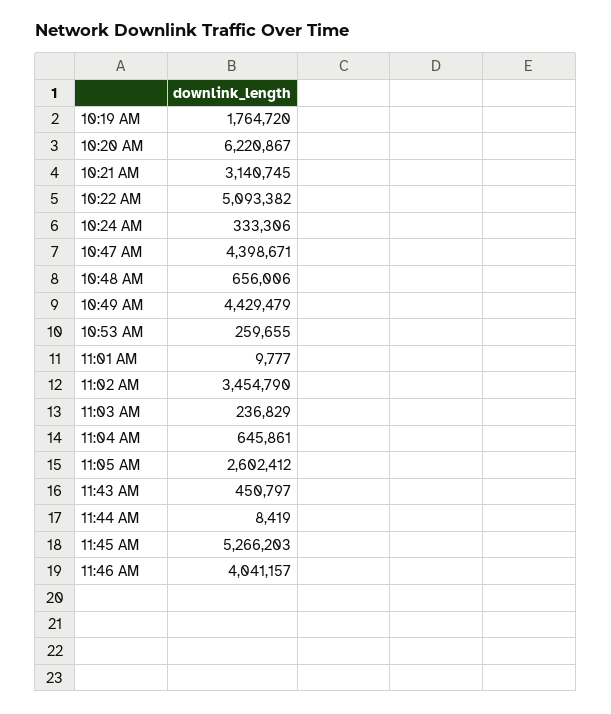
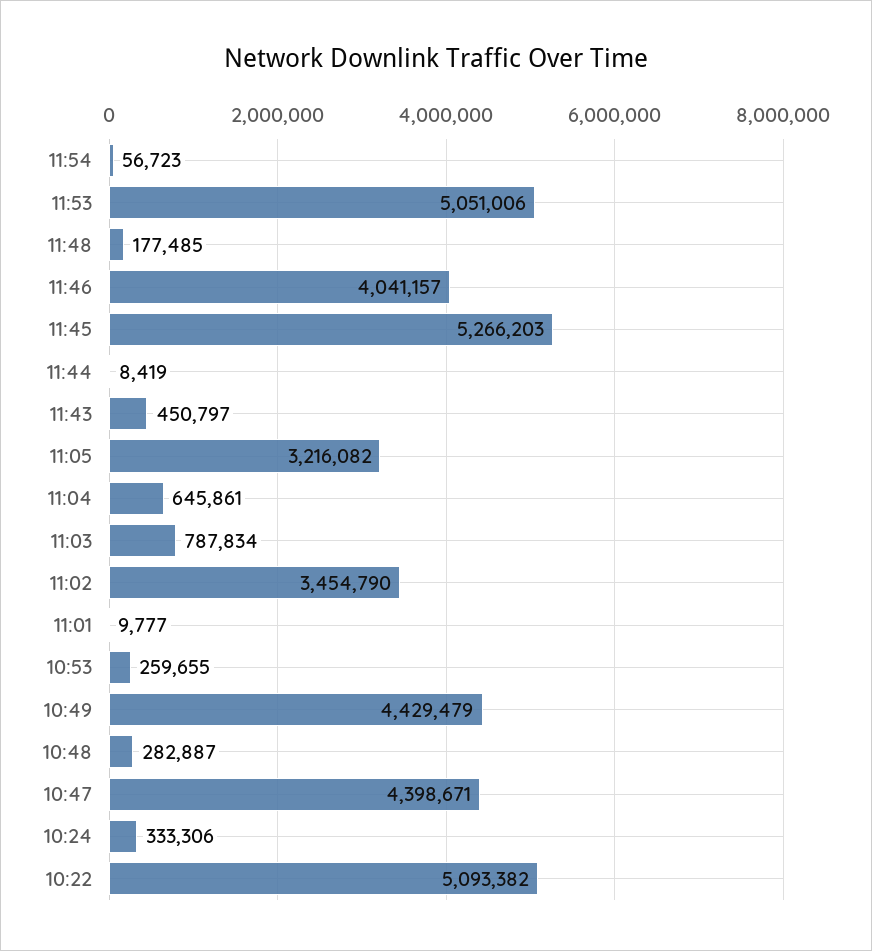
10:19 AM: 1764720 -> none
10:20 AM: 6220867 -> none
10:21 AM: 3140745 -> none
10:48 AM: 656006 -> 282887
11:03 AM: 236829 -> 787834
11:05 AM: 2602412 -> 3216082
11:54: none -> 56723
11:53: none -> 5051006
11:48: none -> 177485

